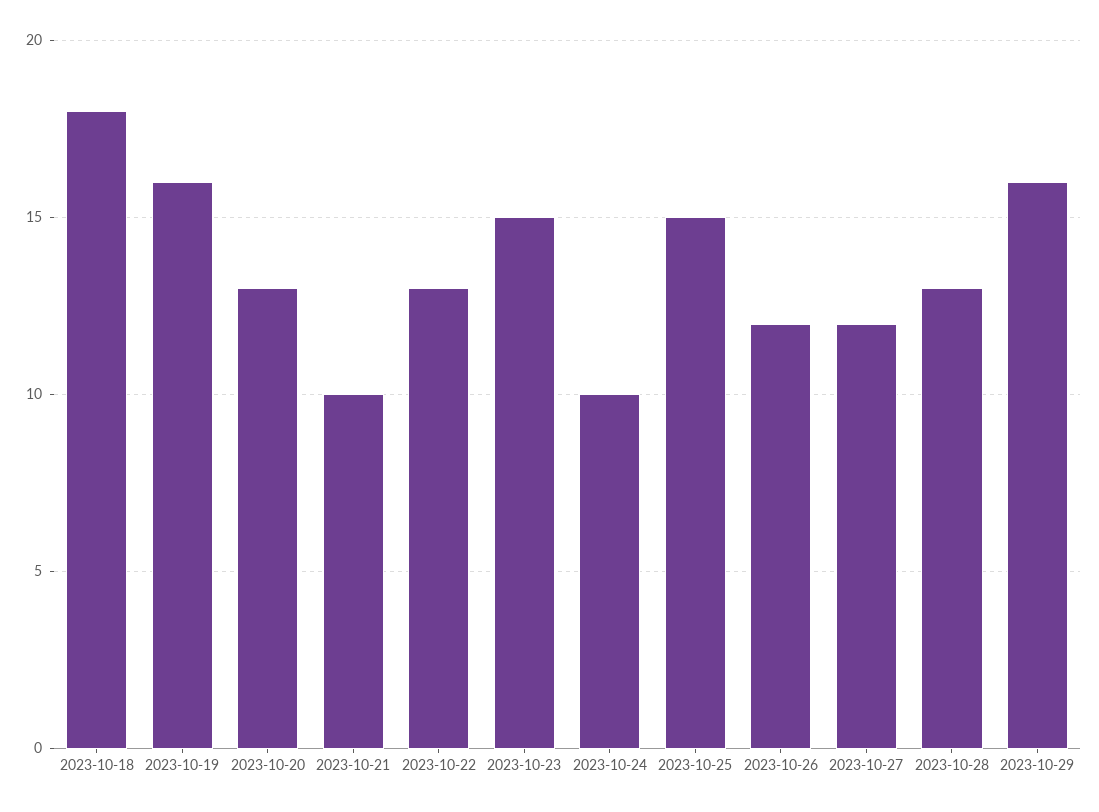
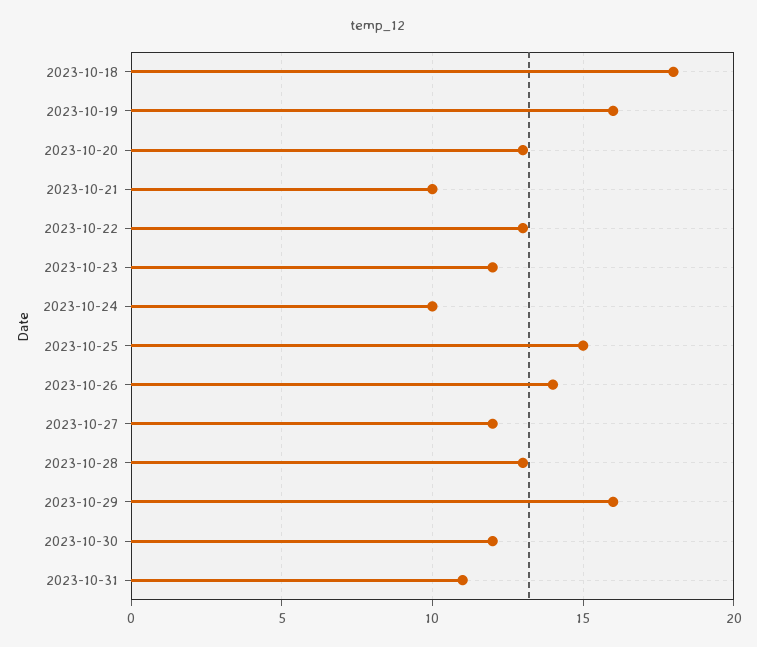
2023-10-23: 15 -> 12
2023-10-26: 12 -> 14
2023-10-30: none -> 12
2023-10-31: none -> 11

